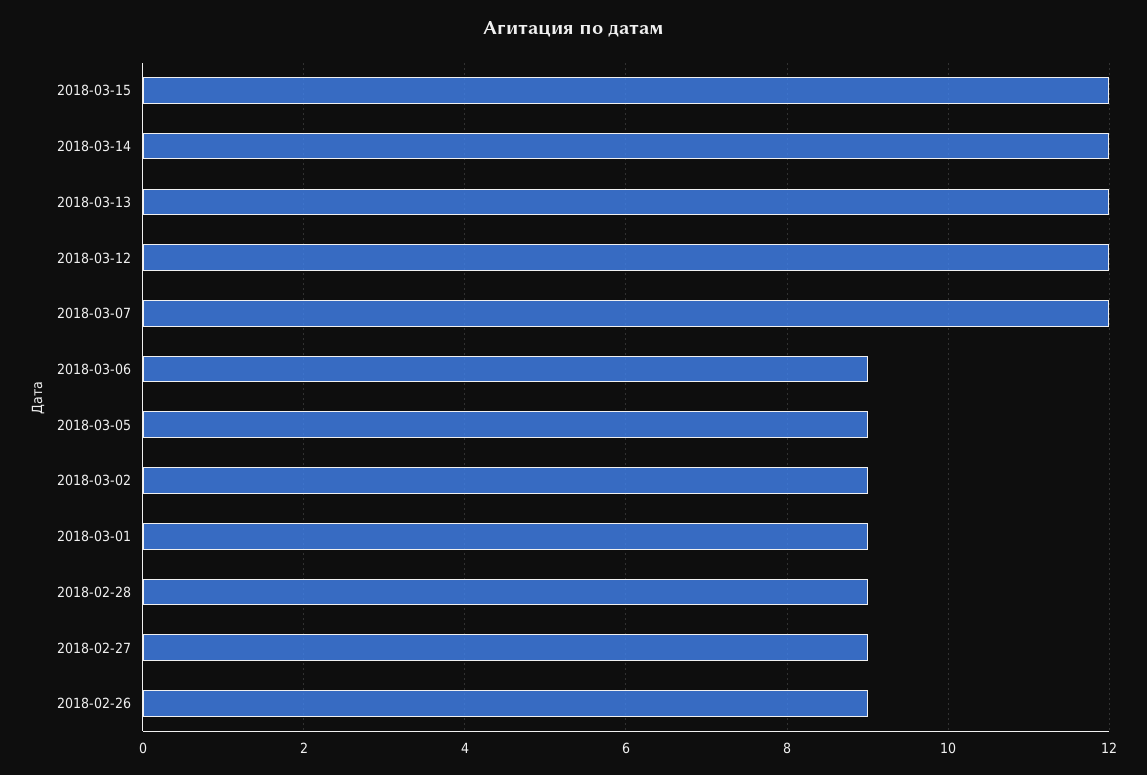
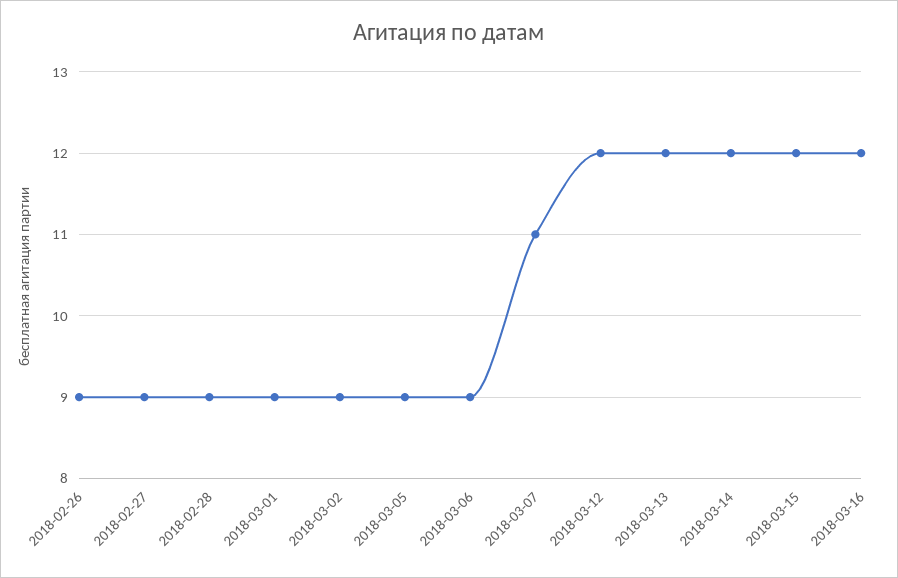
2018-03-07: 12 -> 11
2018-03-16: none -> 12

